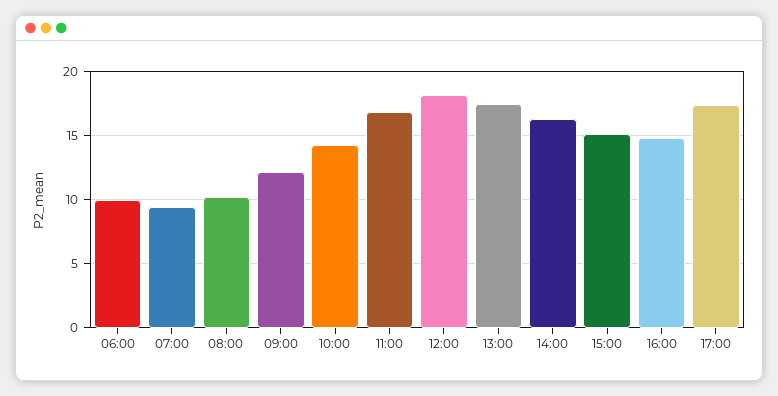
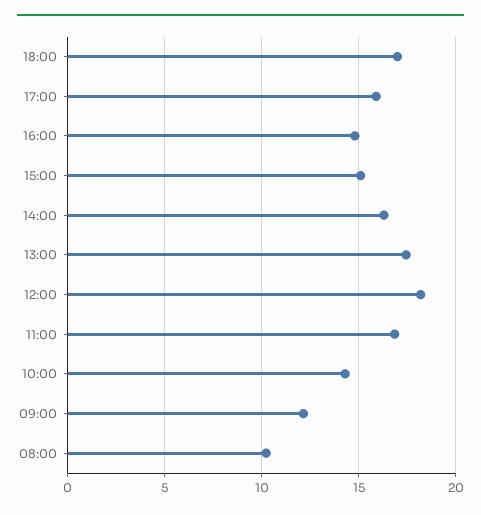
06:00: 10 -> none
07:00: 9.5 -> none
17:00: 17.5 -> 16
18:00: none -> 17

